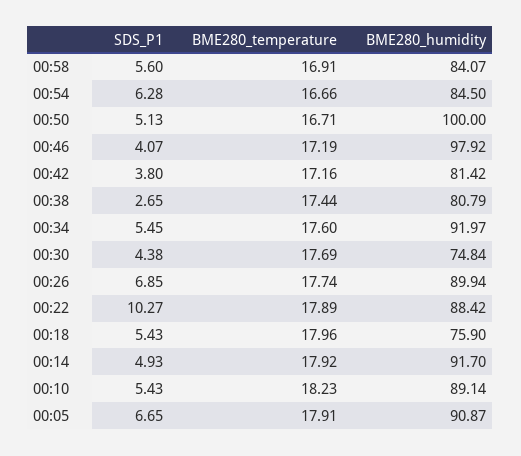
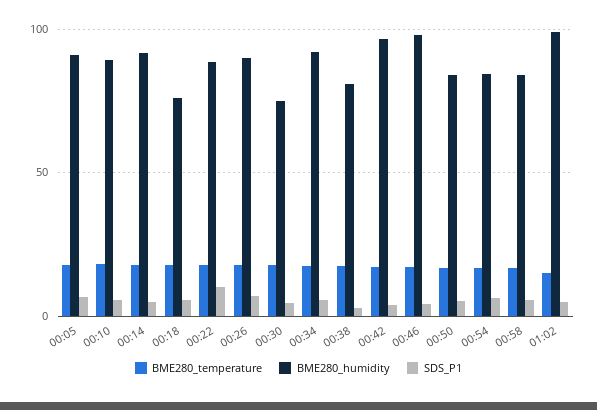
BME280_humidity, 00:50: 100 -> 85
BME280_humidity, 00:42: 81.42 -> 95
BME280_temperature, 01:02: none -> 15
BME280_humidity, 01:02: none -> 100
SDS_P1, 01:02: none -> 5

